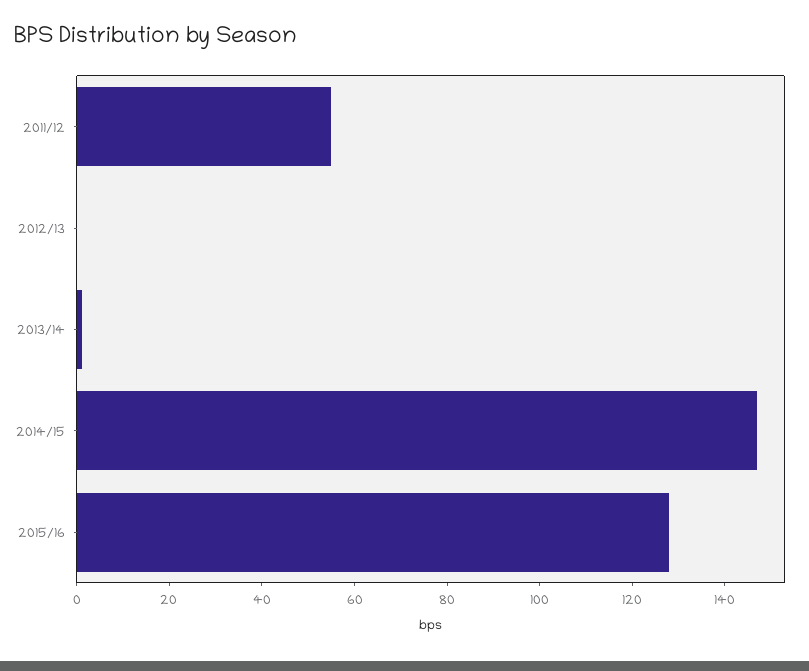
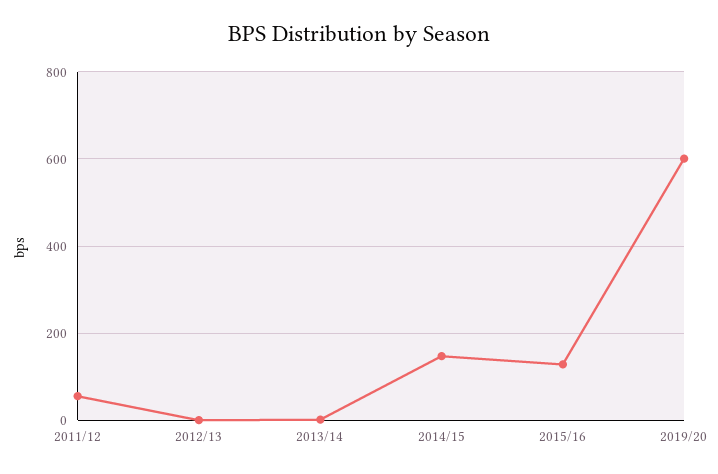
2019/20: none -> 600

